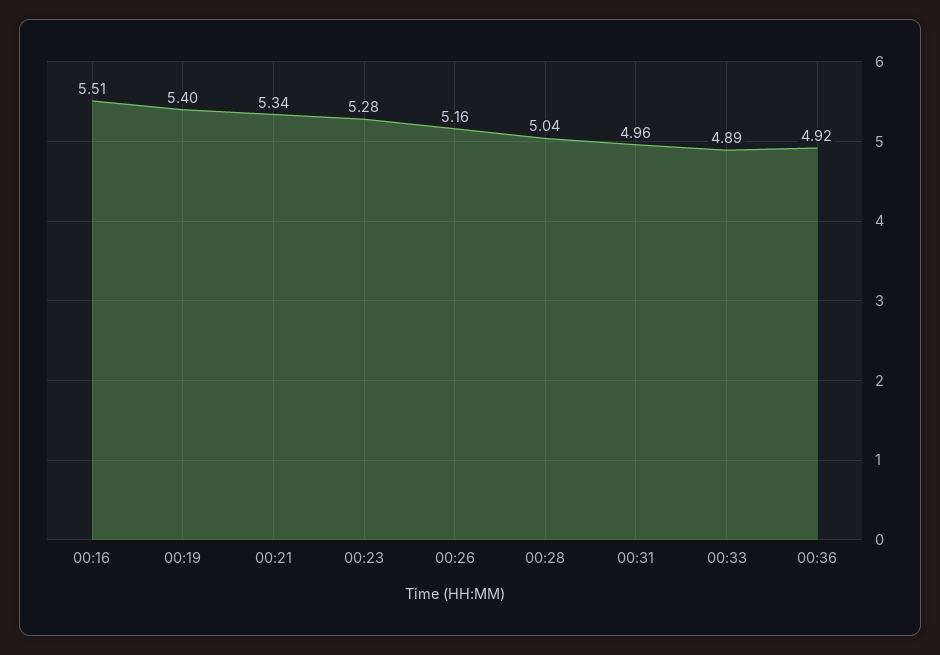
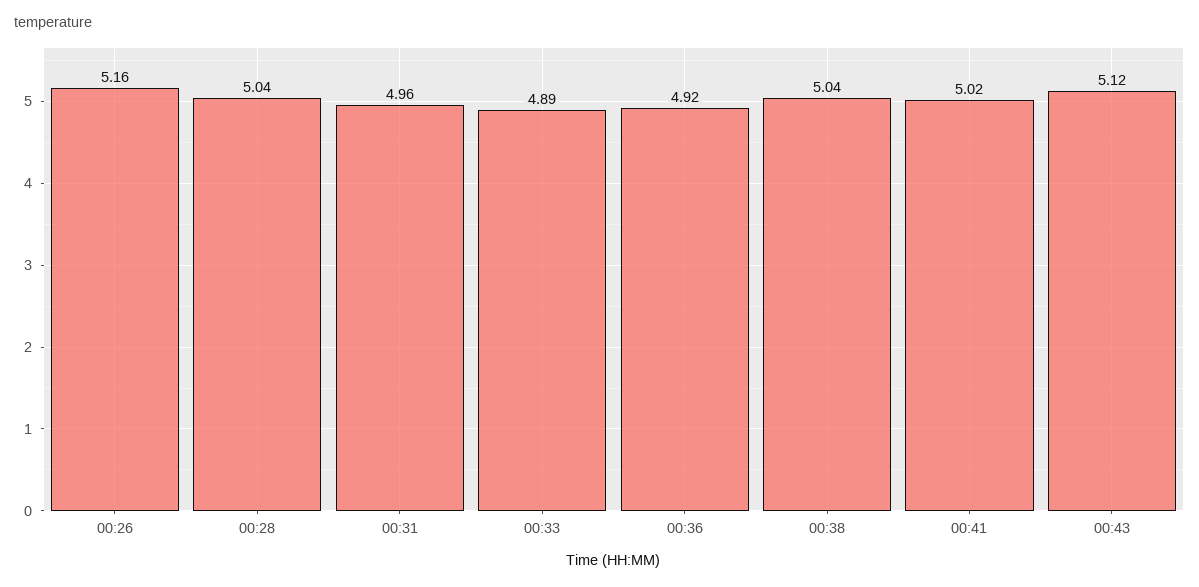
00:16: 5.51 -> none
00:19: 5.4 -> none
00:21: 5.34 -> none
00:23: 5.28 -> none
00:38: none -> 5.04
00:41: none -> 5.02
00:43: none -> 5.12

